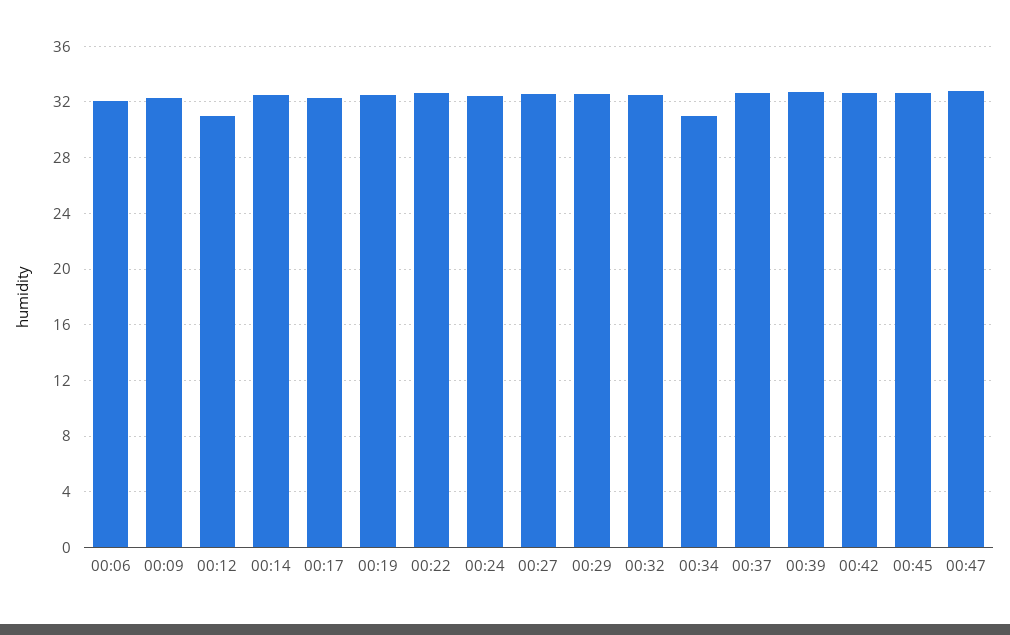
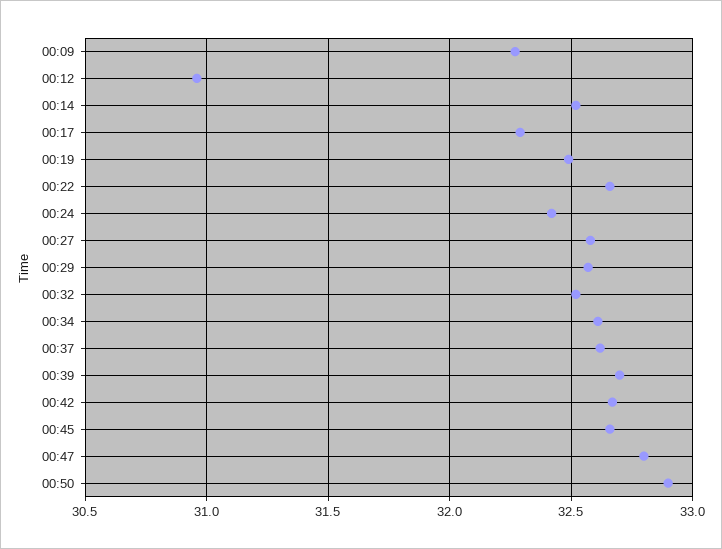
00:06: 32 -> none
00:34: 31 -> 32.6
00:50: none -> 32.9

